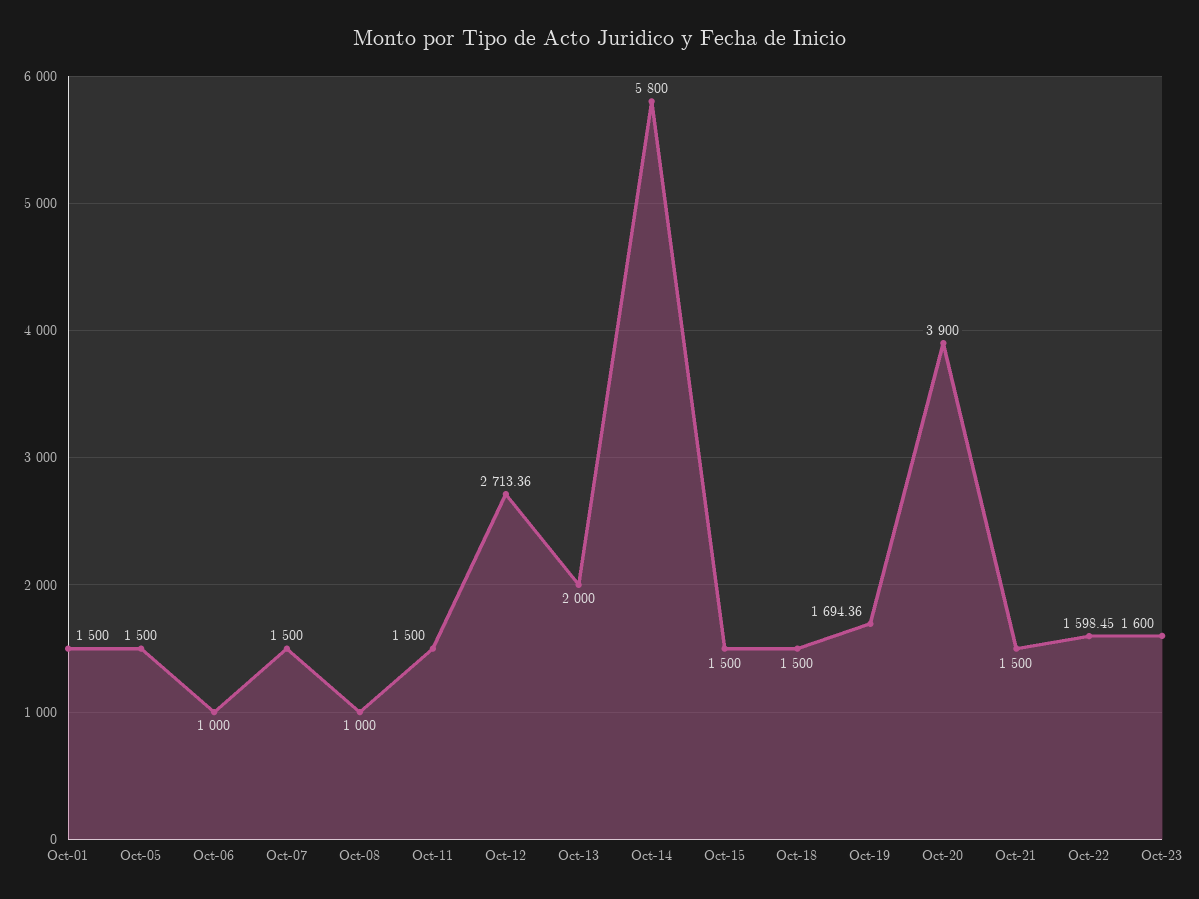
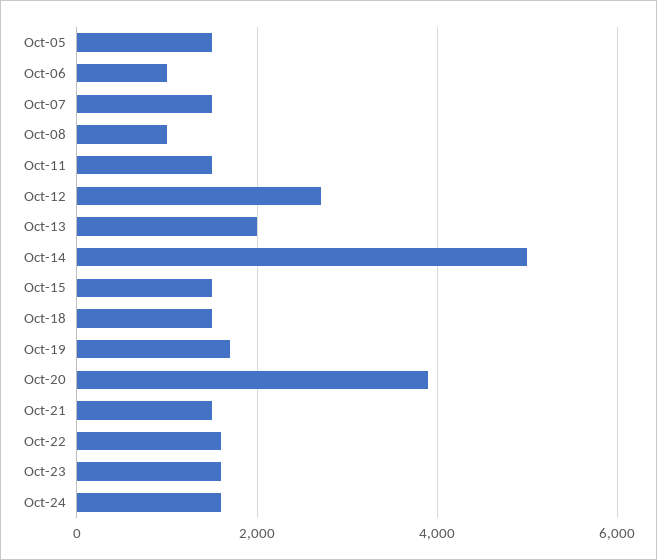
Oct-01: 1500 -> none
Oct-14: 5800 -> 5000
Oct-24: none -> 1600

